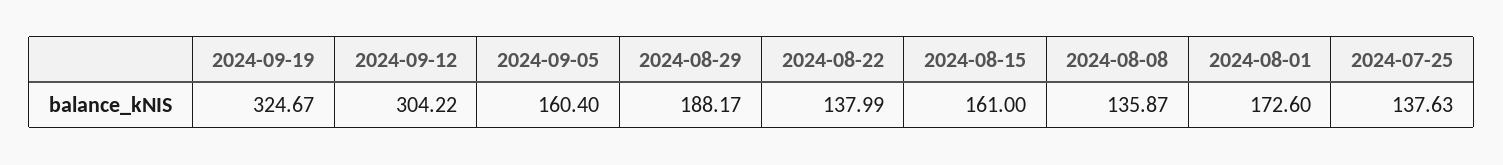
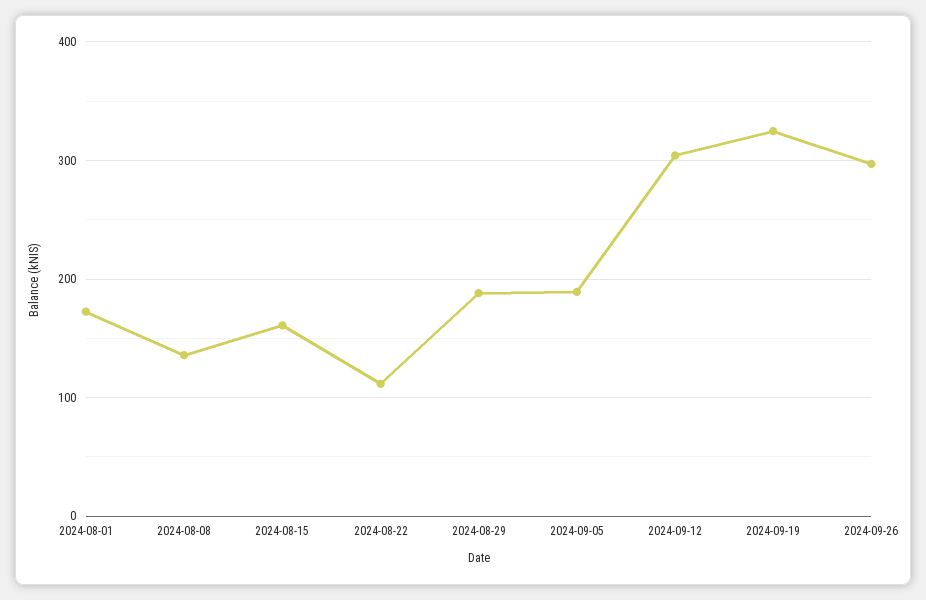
2024-09-05: 160.4 -> 190
2024-08-22: 137.99 -> 110
2024-07-25: 137.63 -> none
2024-09-26: none -> 300

